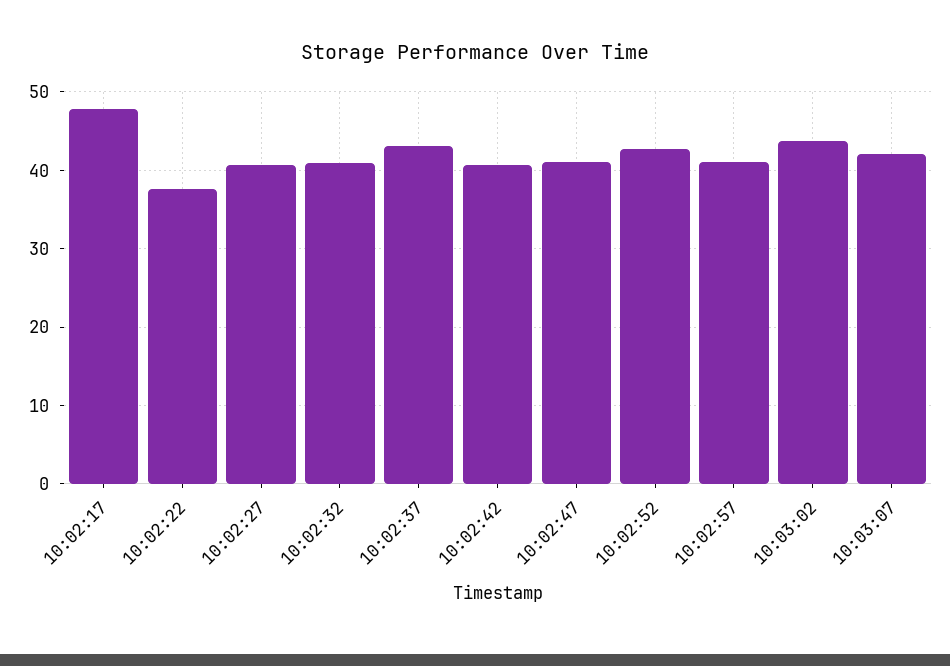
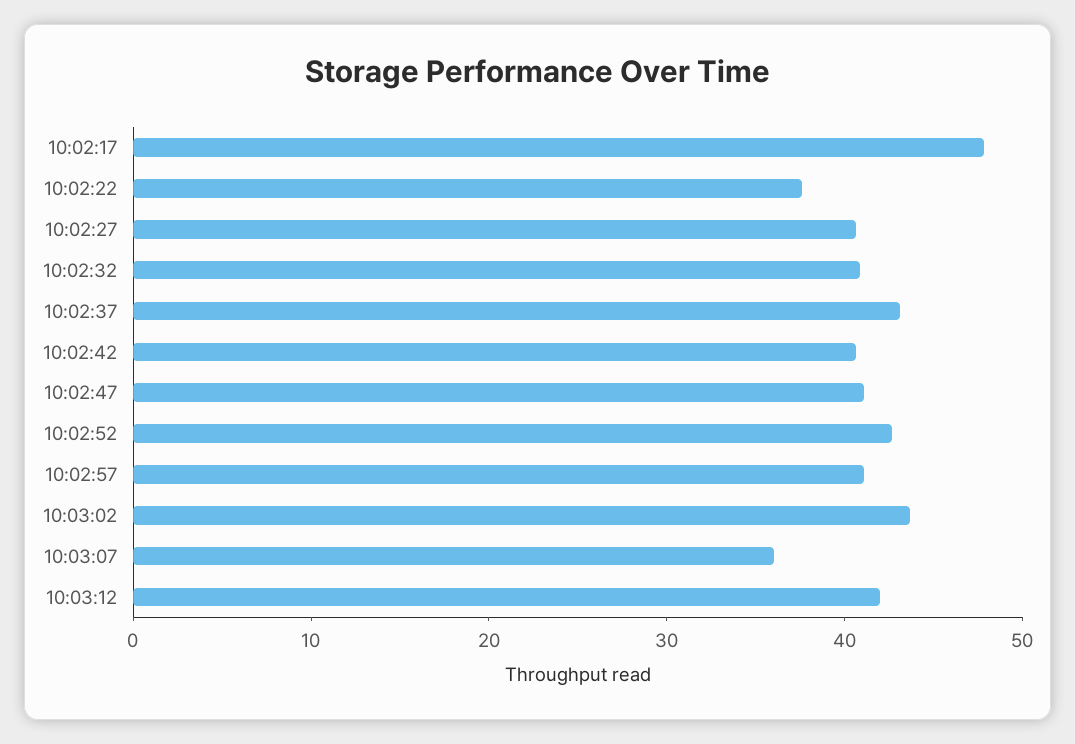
10:03:07: 42 -> 36
10:03:12: none -> 42

